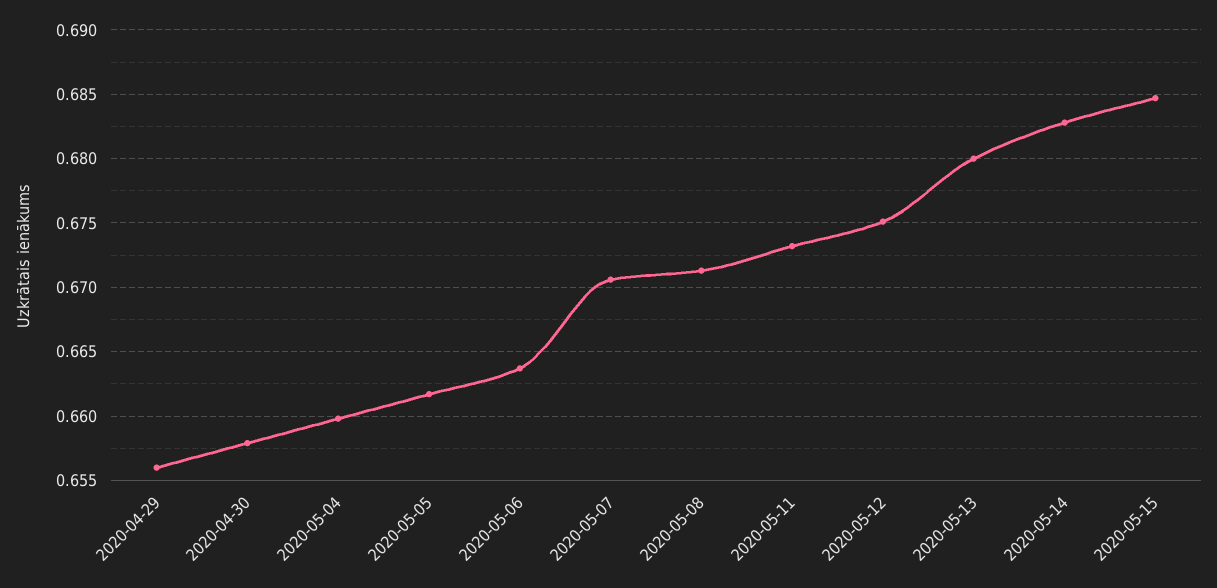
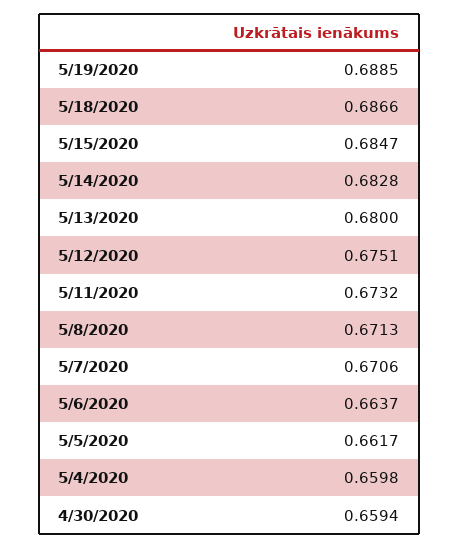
2020-04-29: 0.656 -> none
2020-04-30: 0.658 -> 0.6594
5/19/2020: none -> 0.6885
5/18/2020: none -> 0.6866

